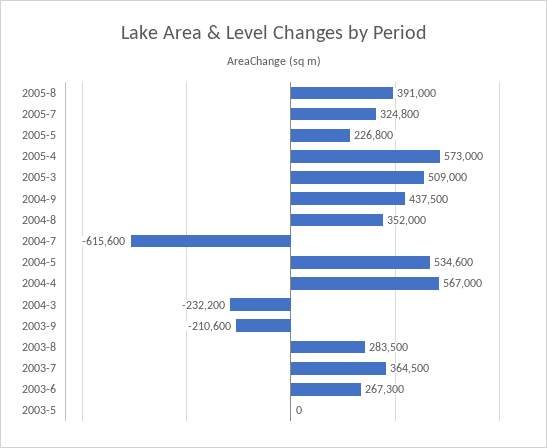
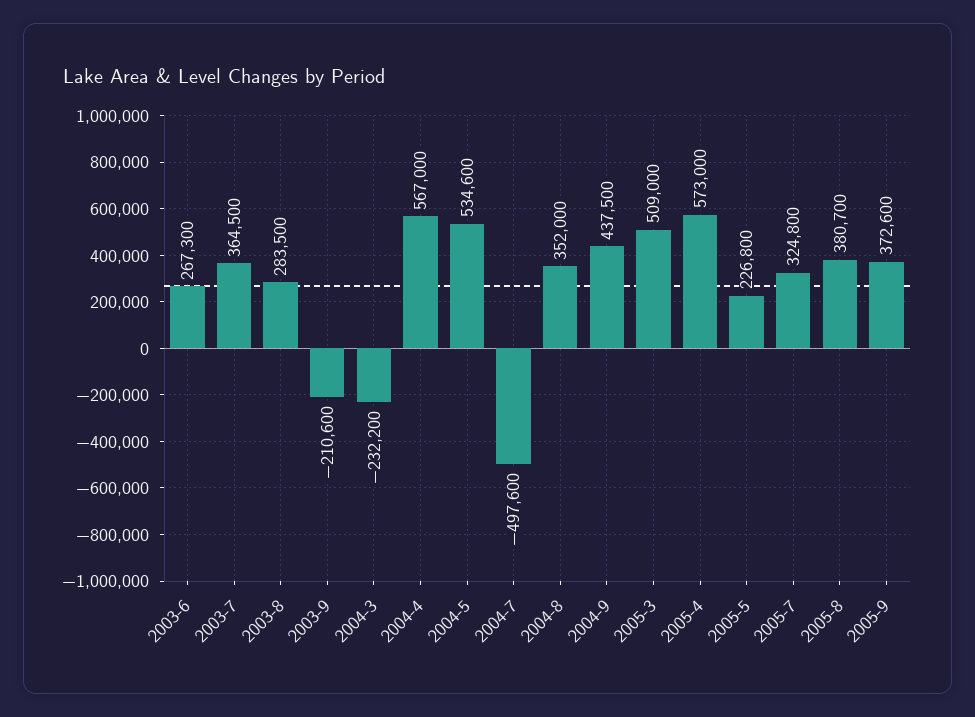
2005-8: 391000 -> 380700
2004-7: -615600 -> -497600
2003-5: 0 -> none
2005-9: none -> 372600

